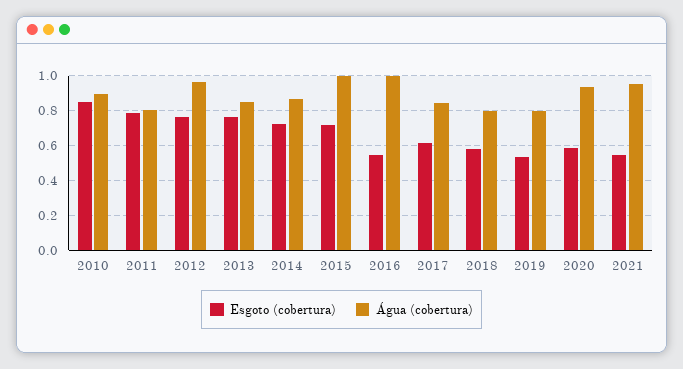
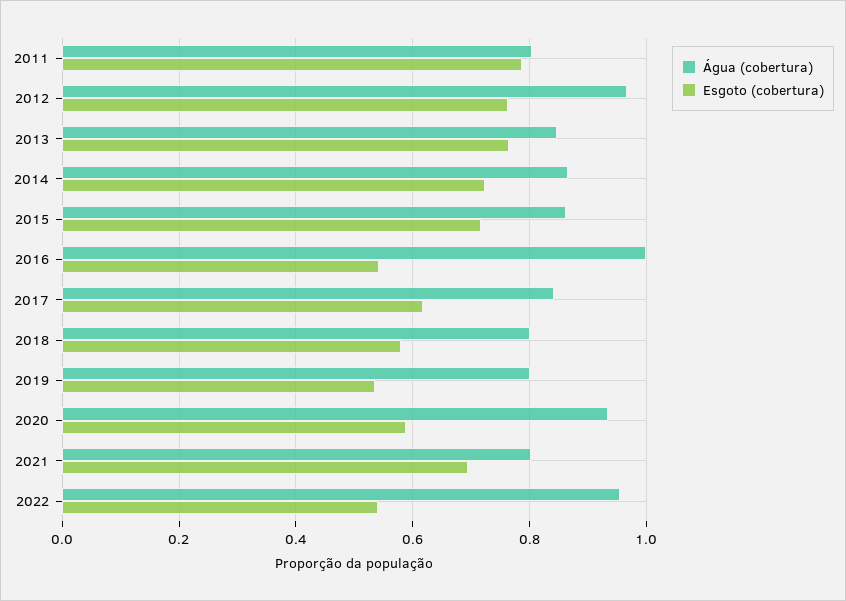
Esgoto (cobertura), 2010: 0.85 -> none
Água (cobertura), 2010: 0.9 -> none
Água (cobertura), 2015: 1 -> 0.86
Esgoto (cobertura), 2021: 0.55 -> 0.7
Água (cobertura), 2021: 0.95 -> 0.8
Água (cobertura), 2022: none -> 0.96
Esgoto (cobertura), 2022: none -> 0.54

